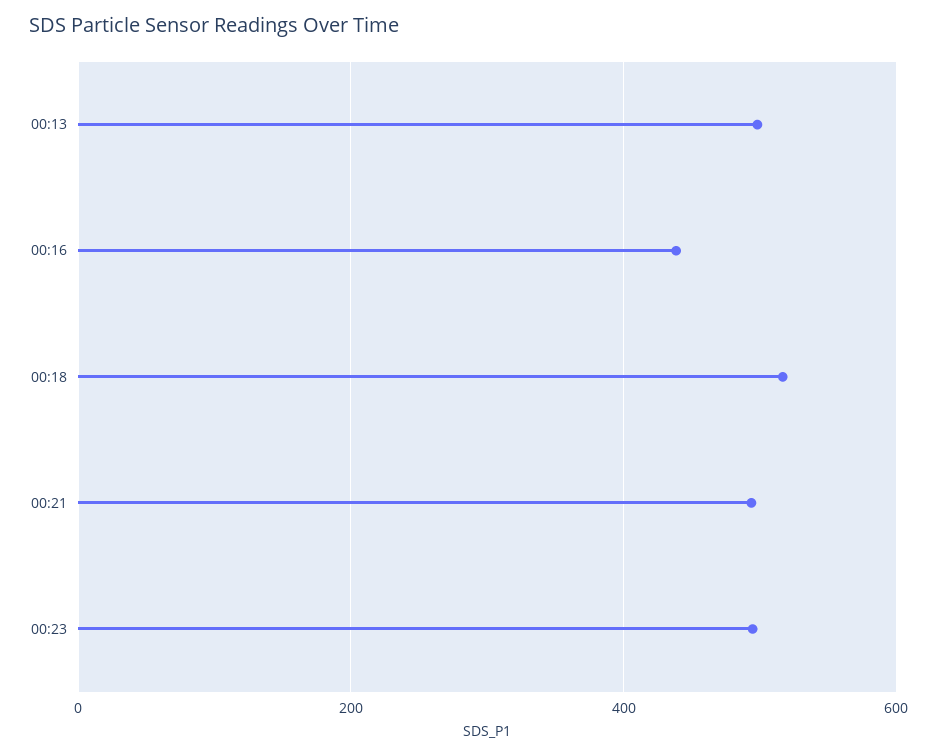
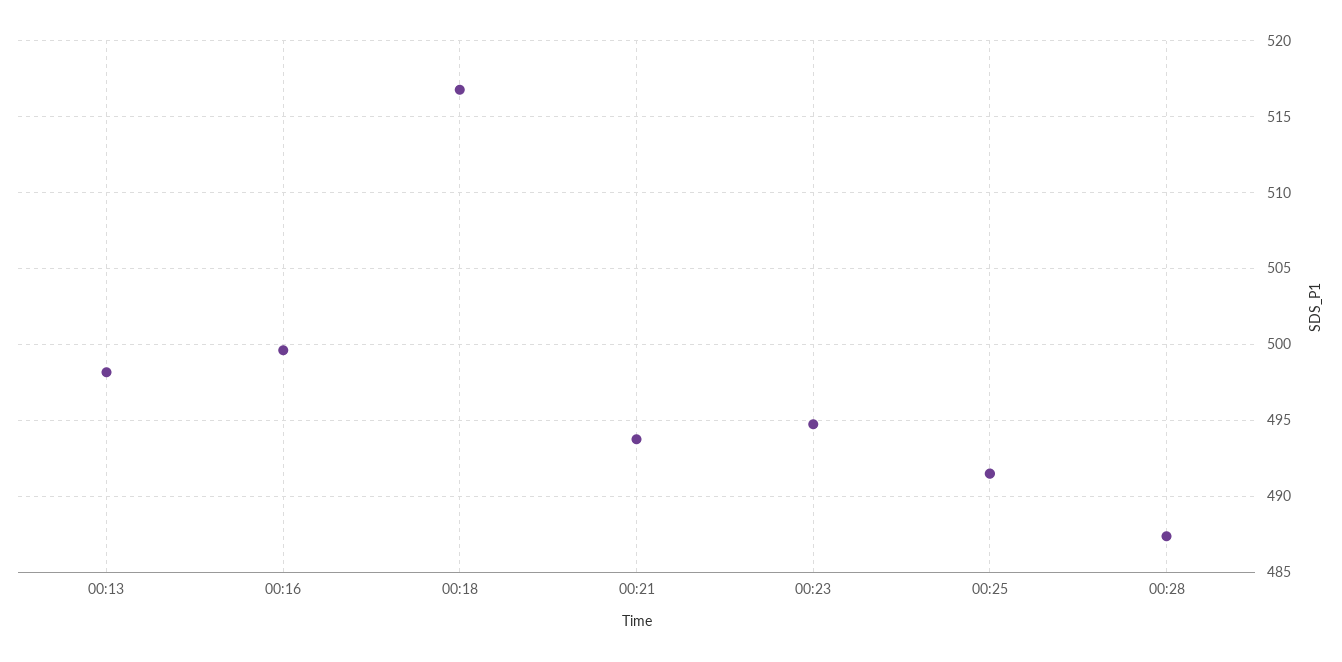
00:16: 440 -> 499.5
00:25: none -> 491.5
00:28: none -> 487.5

